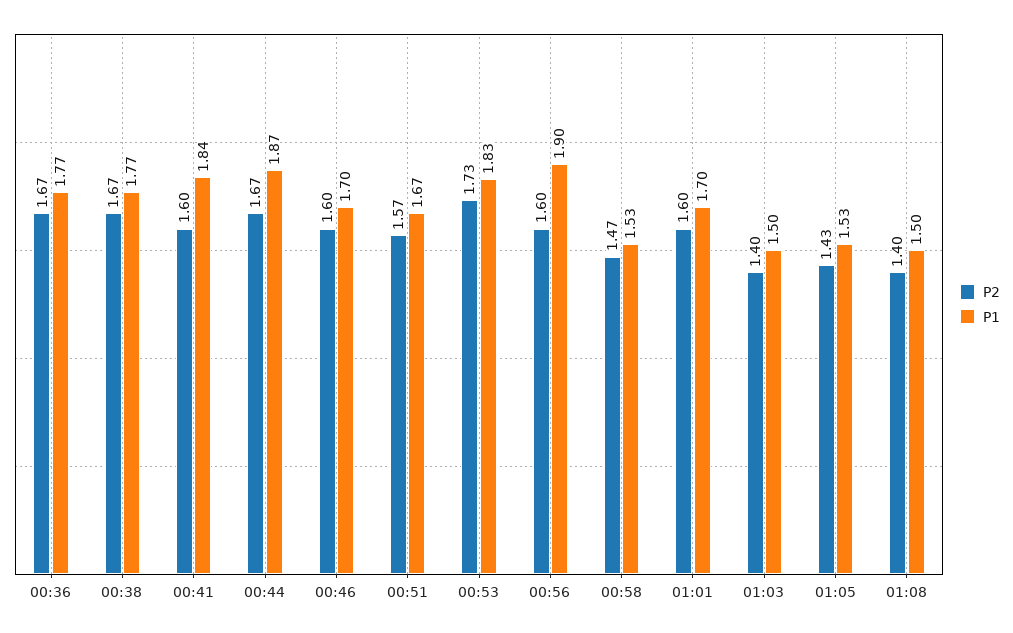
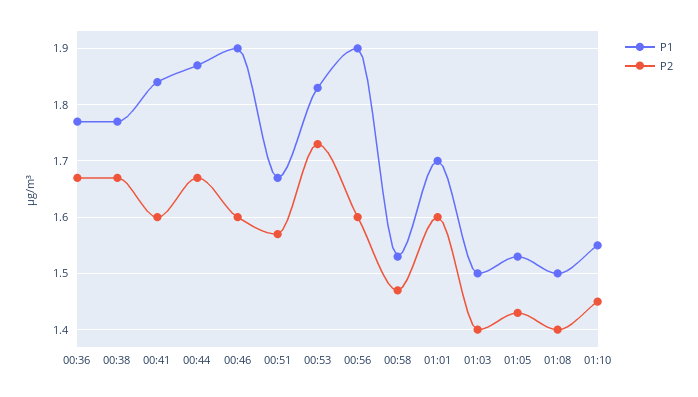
P1, 00:46: 1.7 -> 1.9
P1, 01:10: none -> 1.55
P2, 01:10: none -> 1.45

